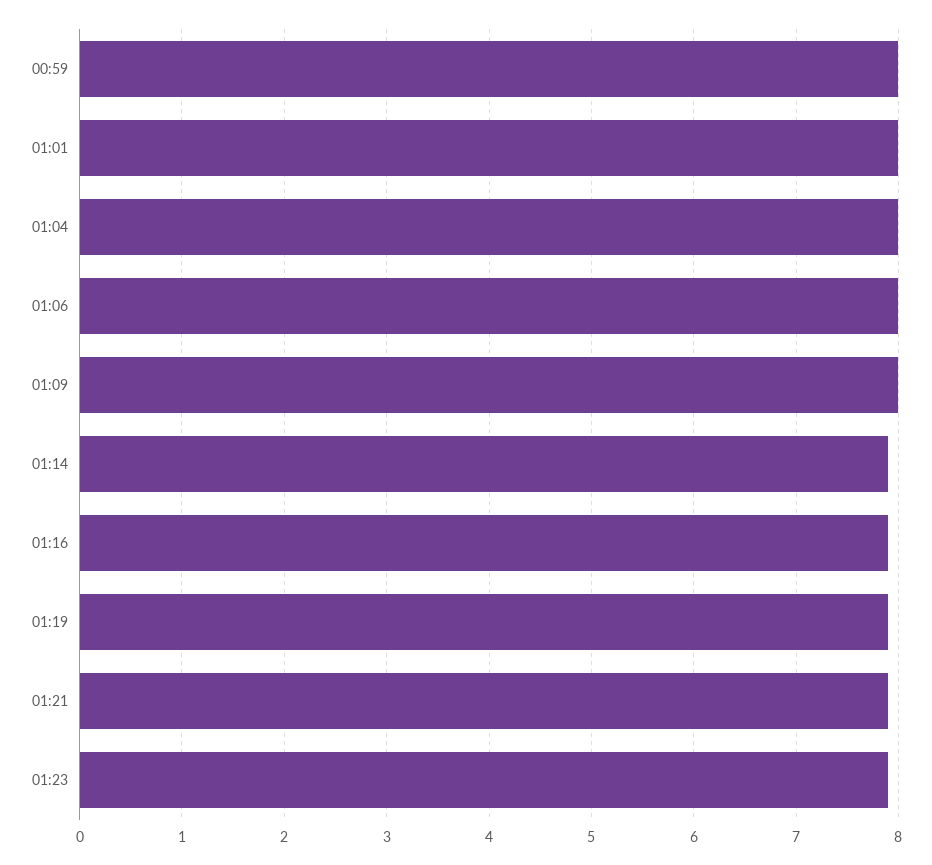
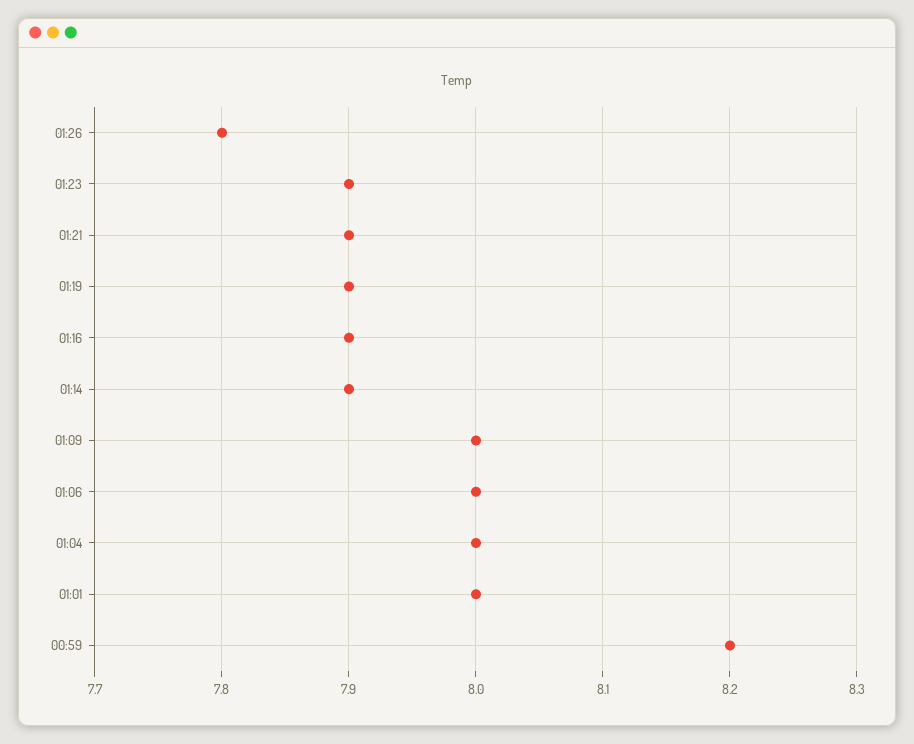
00:59: 8 -> 8.2
01:26: none -> 7.8

